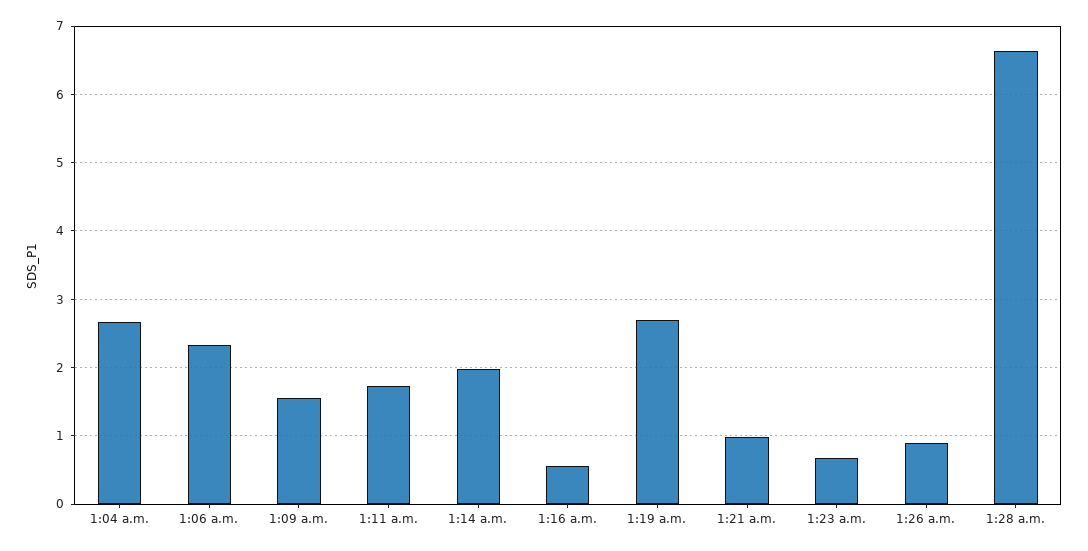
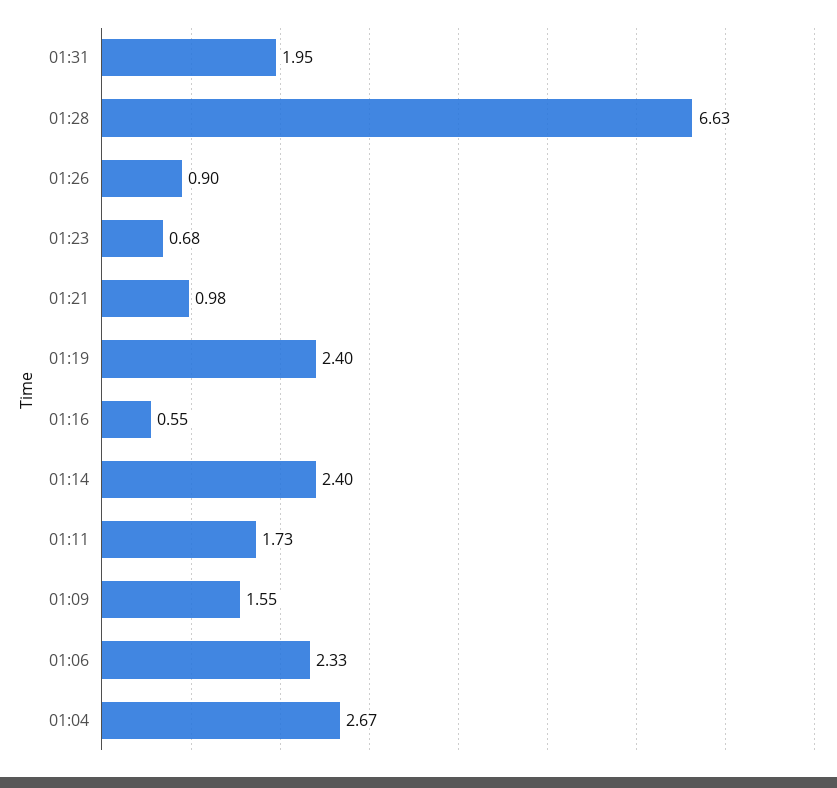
1:14 a.m.: 2 -> 2.4
1:19 a.m.: 2.7 -> 2.4
01:31: none -> 1.95

